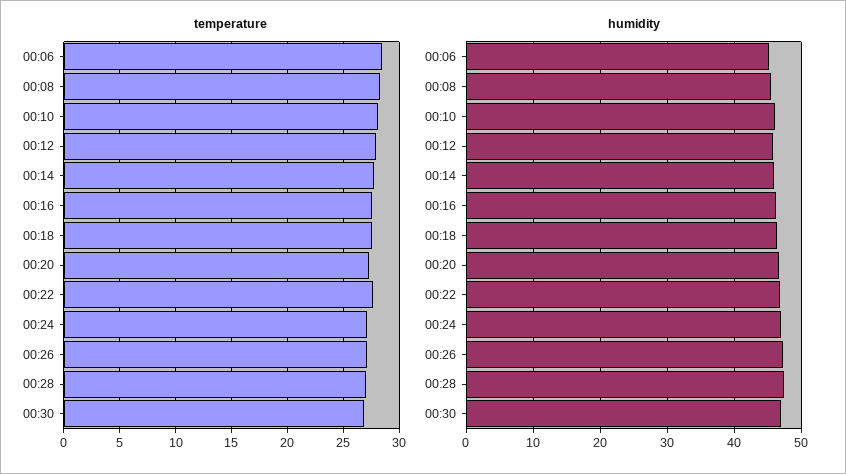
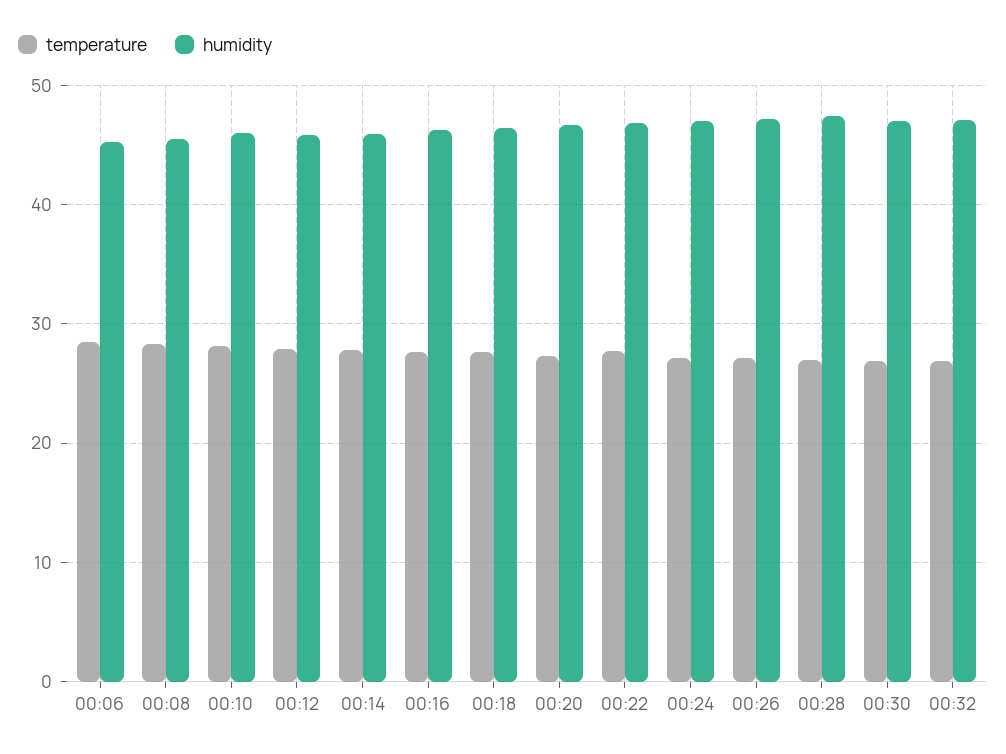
temperature, 00:32: none -> 27
humidity, 00:32: none -> 47

